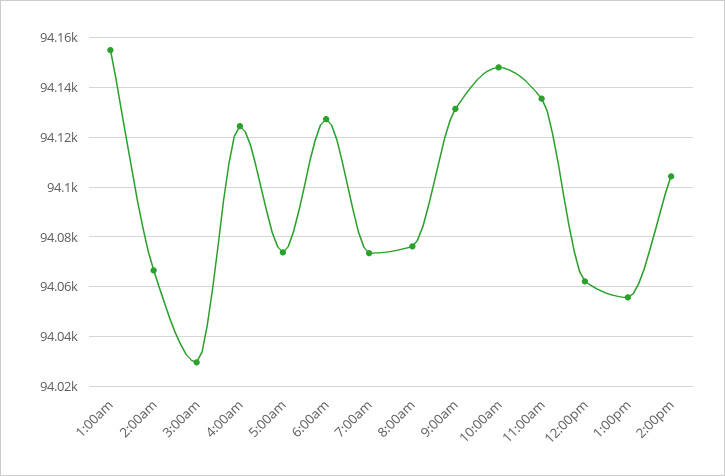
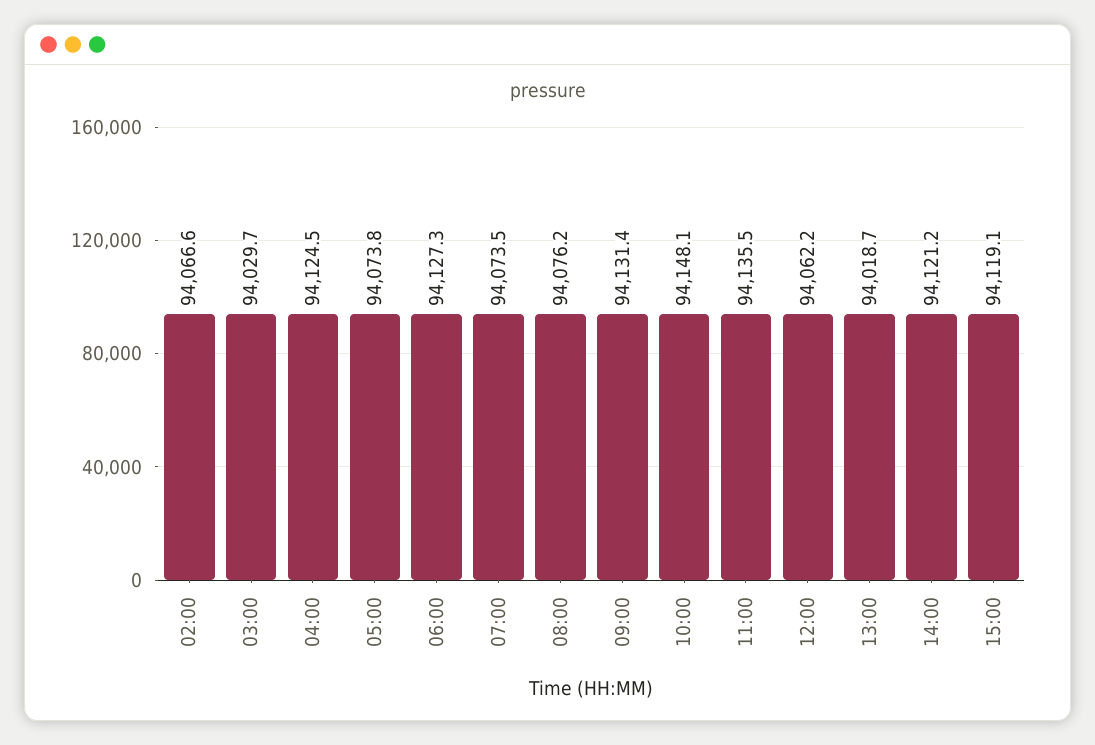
1:00am: 94155 -> none
1:00pm: 94055 -> 94018.7
2:00pm: 94105 -> 94121.2
15:00: none -> 94119.1

